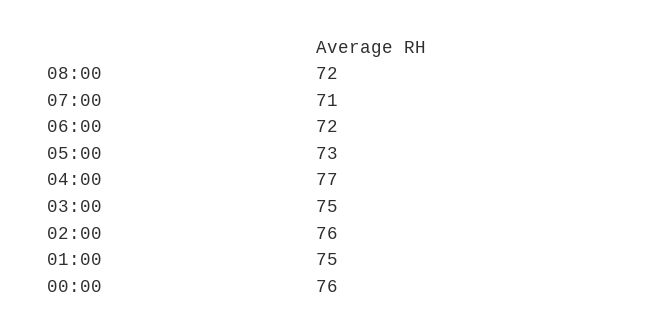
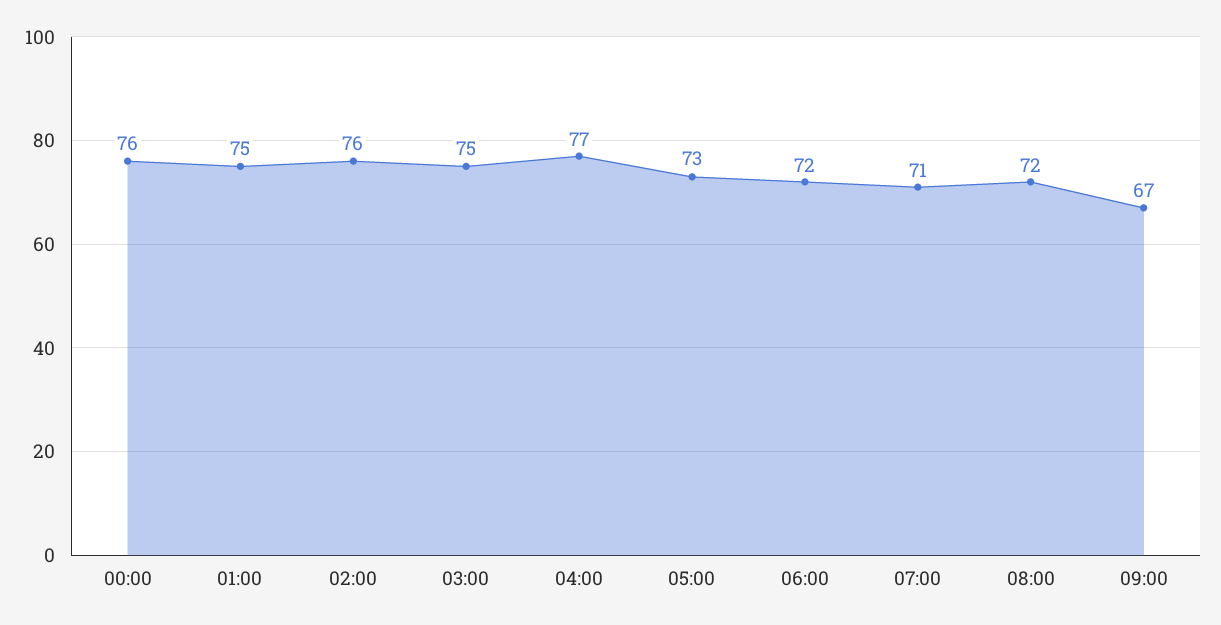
09:00: none -> 67

